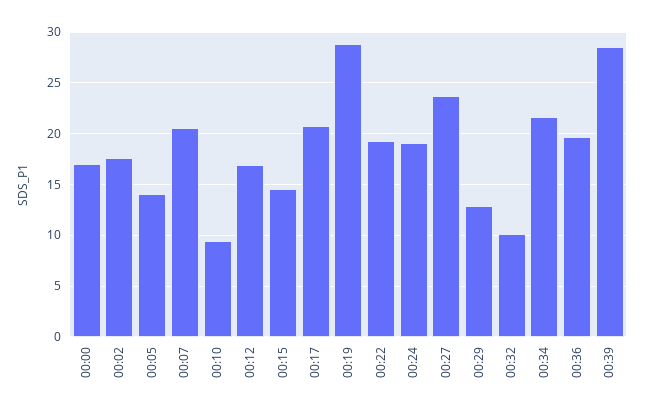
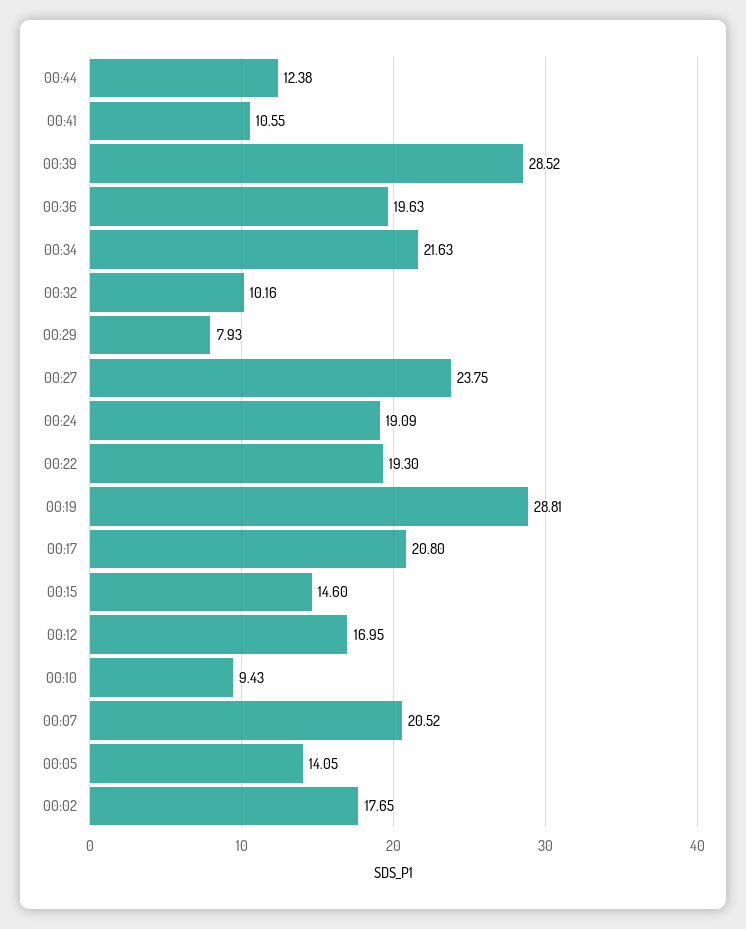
00:00: 17 -> none
00:29: 13 -> 7.93
00:44: none -> 12.38
00:41: none -> 10.55

